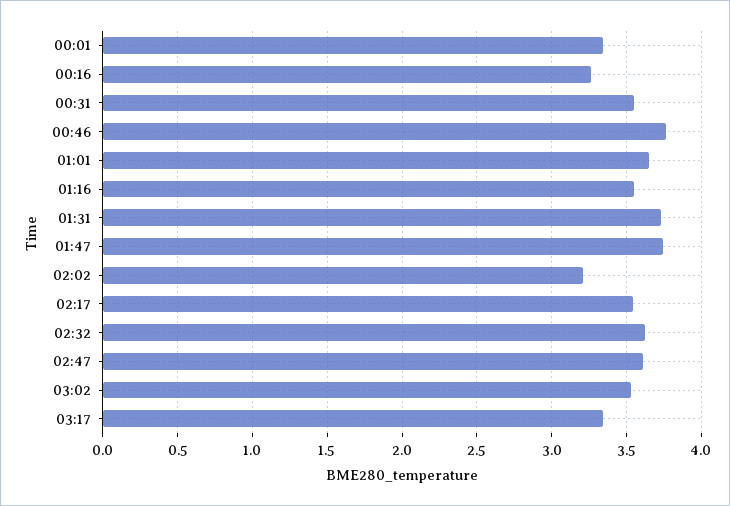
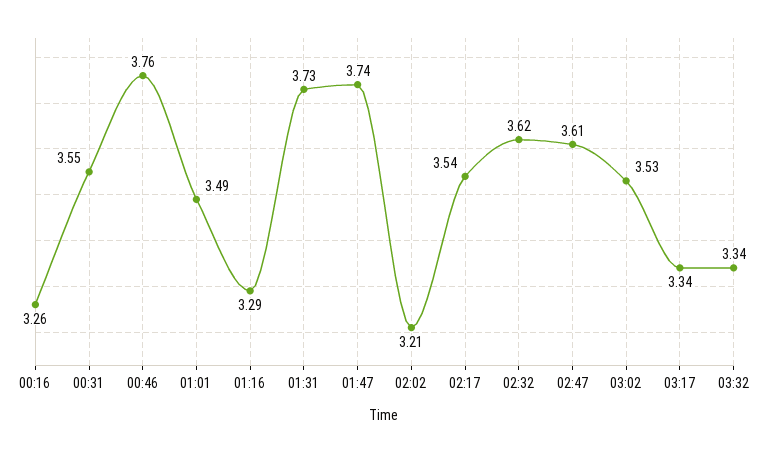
00:01: 3.35 -> none
01:01: 3.65 -> 3.49
01:16: 3.55 -> 3.29
03:32: none -> 3.34

